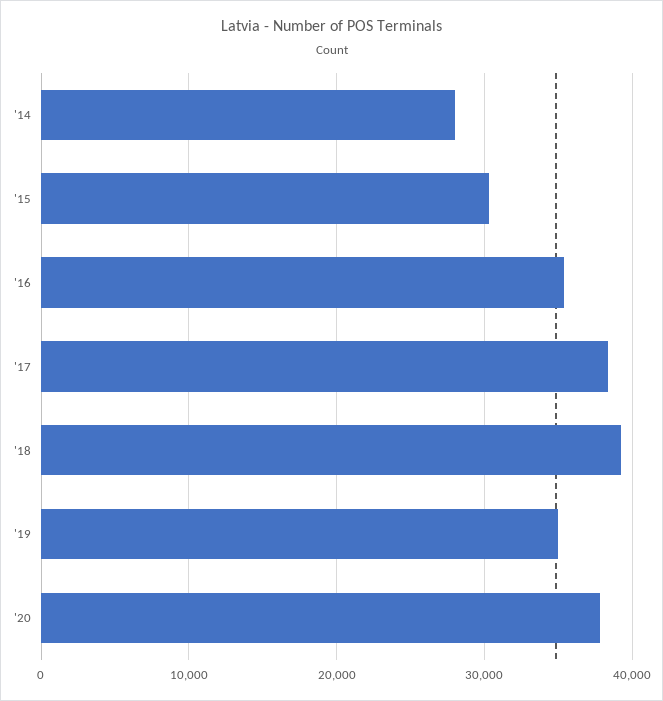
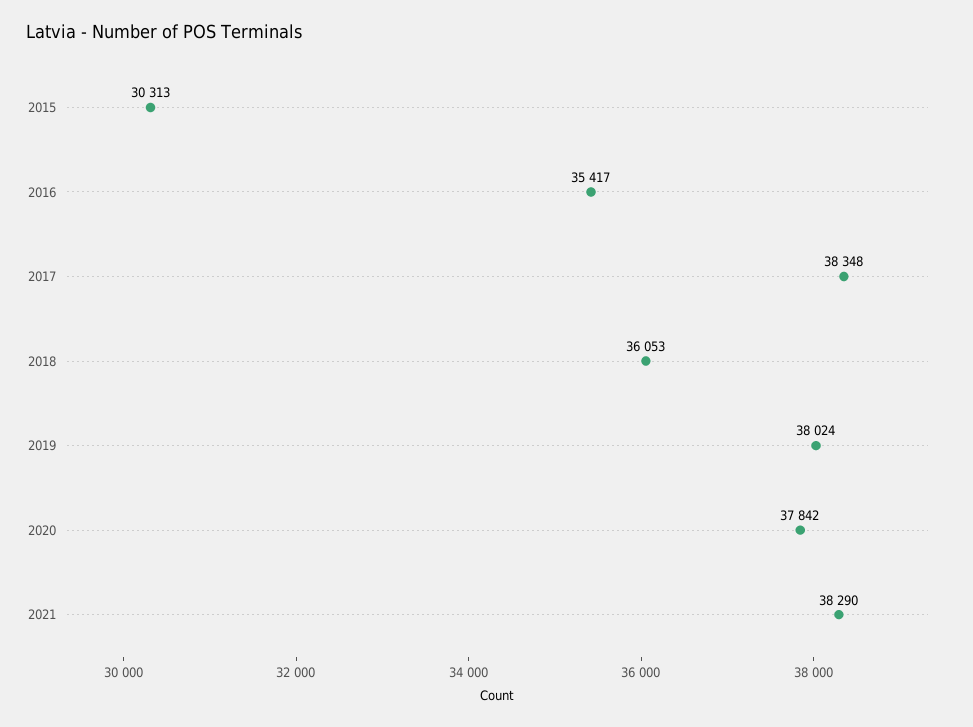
'14: 28000 -> none
'18: 39000 -> 36053
'19: 35000 -> 38024
2021: none -> 38290

